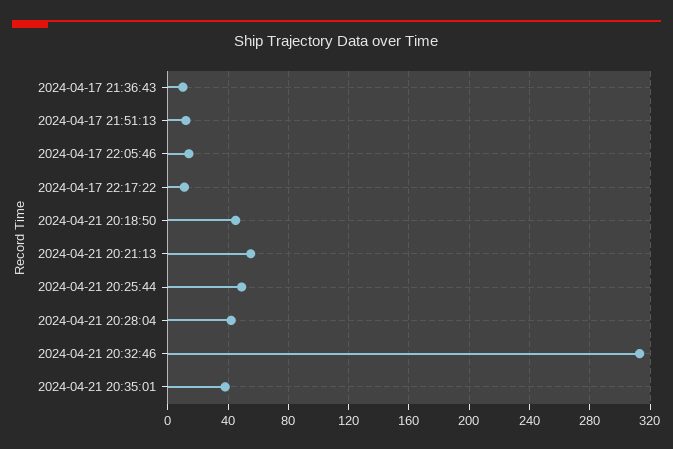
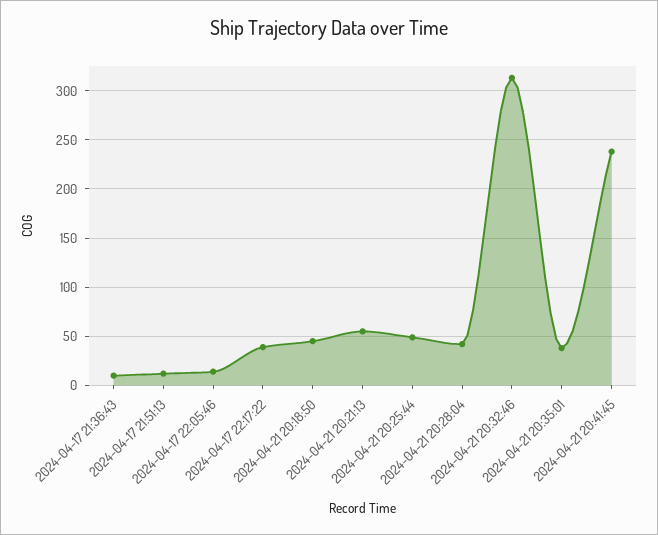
2024-04-17 22:17:22: 10 -> 40
2024-04-21 20:41:45: none -> 240

